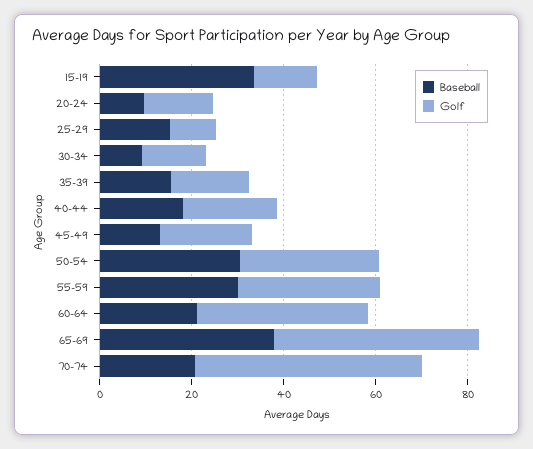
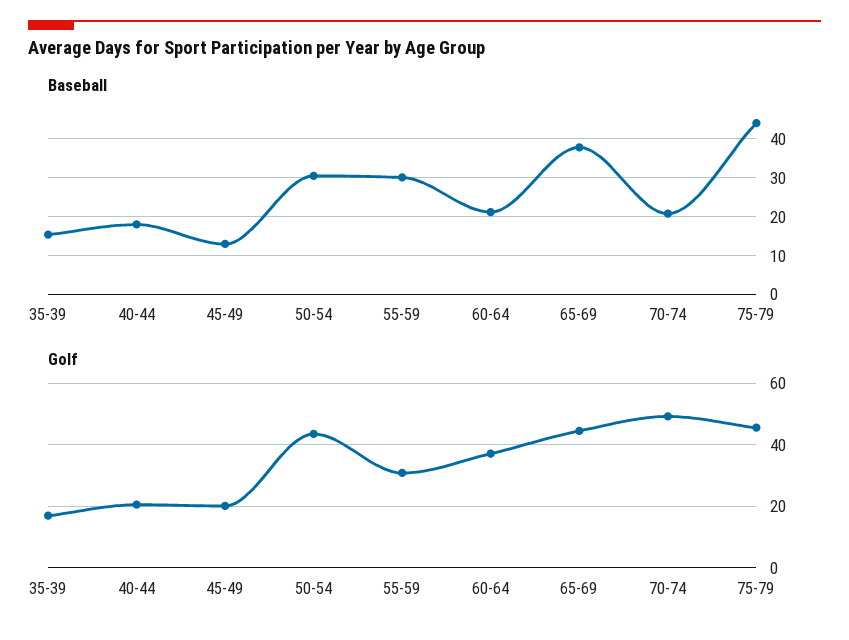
Baseball, 15-19: 35 -> none
Golf, 15-19: 15 -> none
Baseball, 20-24: 10 -> none
Golf, 20-24: 15 -> none
Baseball, 25-29: 15 -> none
Golf, 25-29: 10 -> none
Baseball, 30-34: 10 -> none
Golf, 30-34: 15 -> none
Golf, 50-54: 30 -> 44
Baseball, 75-79: none -> 44
Golf, 75-79: none -> 46

